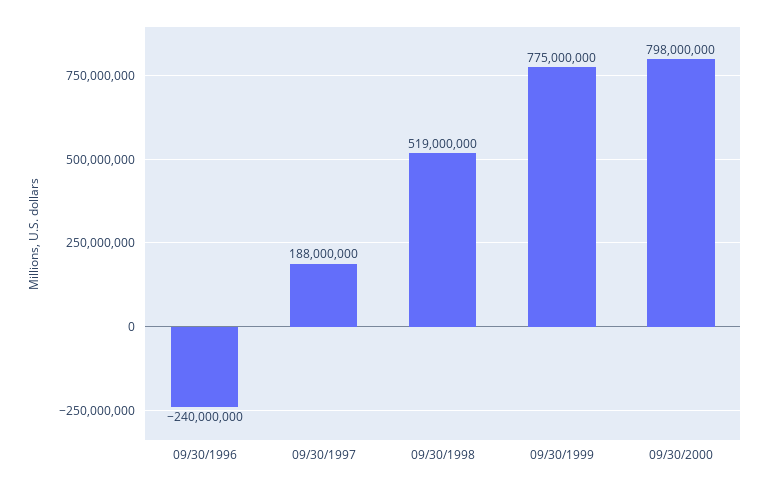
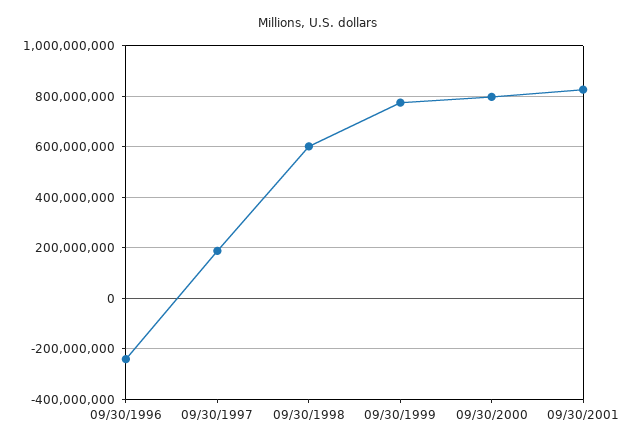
09/30/1998: 519000000 -> 600000000
09/30/2001: none -> 825000000

